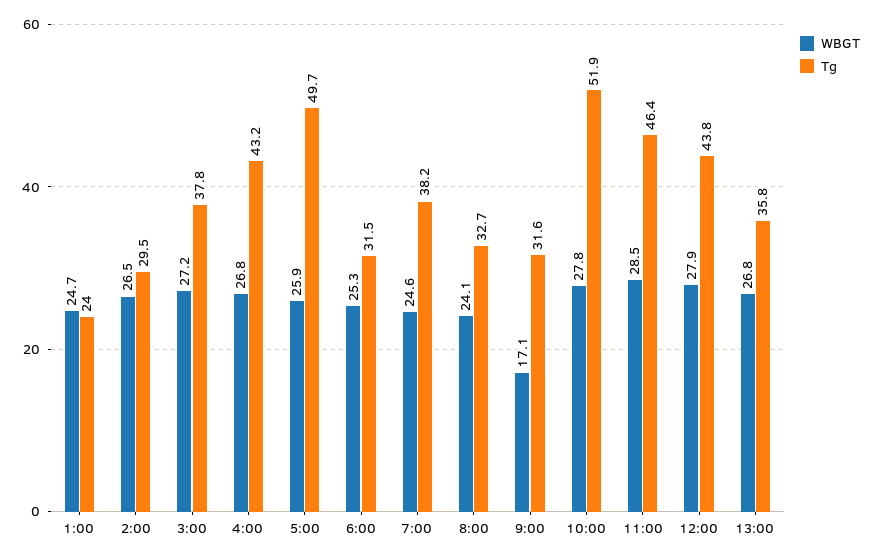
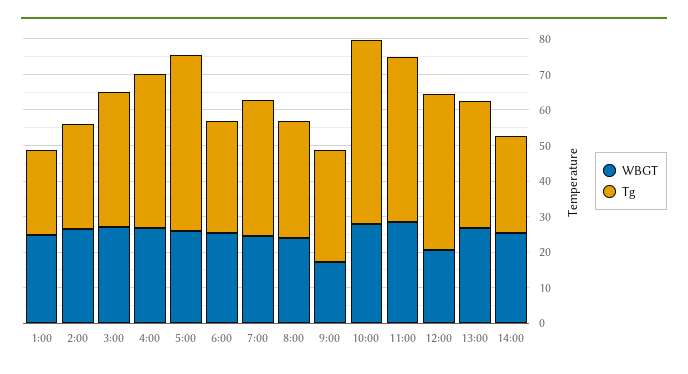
WBGT, 12:00: 27.9 -> 20
WBGT, 14:00: none -> 25
Tg, 14:00: none -> 27.5

